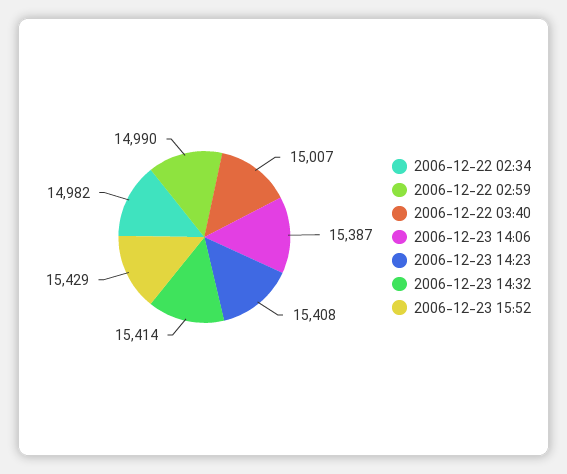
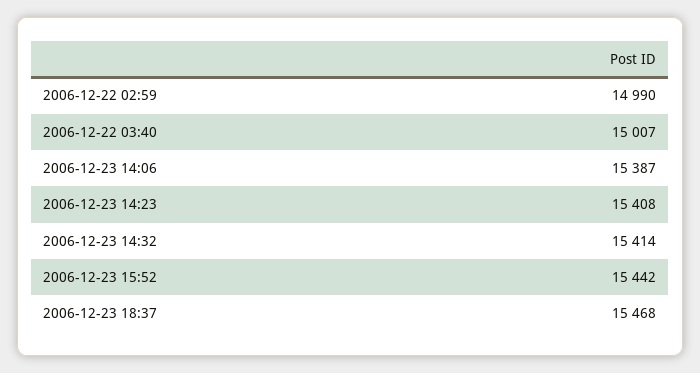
2006-12-22 02:34: 14982 -> none
2006-12-23 15:52: 15429 -> 15442
2006-12-23 18:37: none -> 15468

